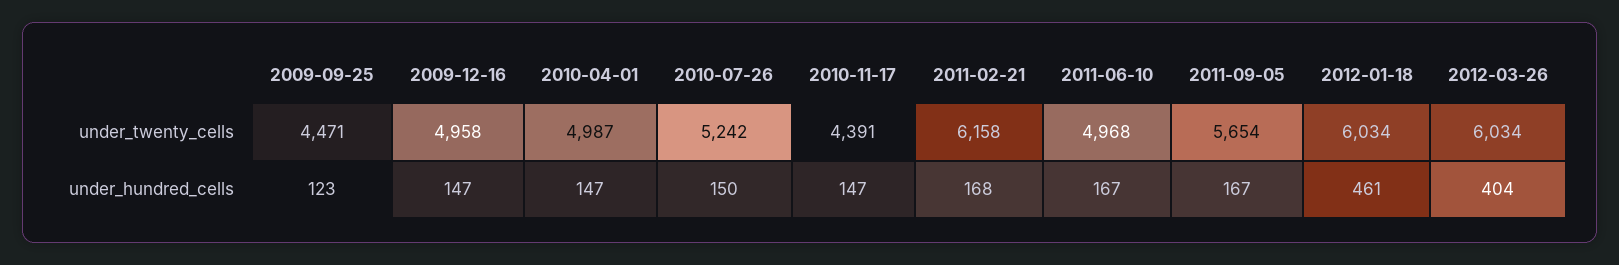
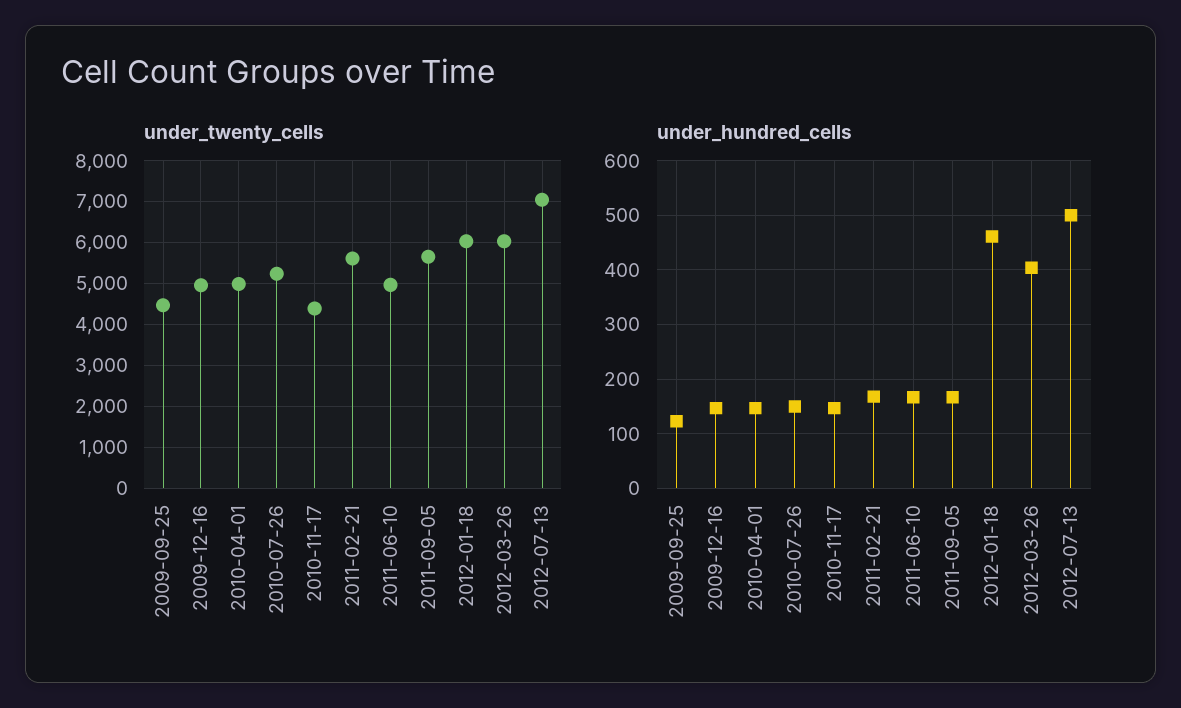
under_twenty_cells, 2011-02-21: 6158 -> 5600
under_twenty_cells, 2012-07-13: none -> 7000
under_hundred_cells, 2012-07-13: none -> 500

